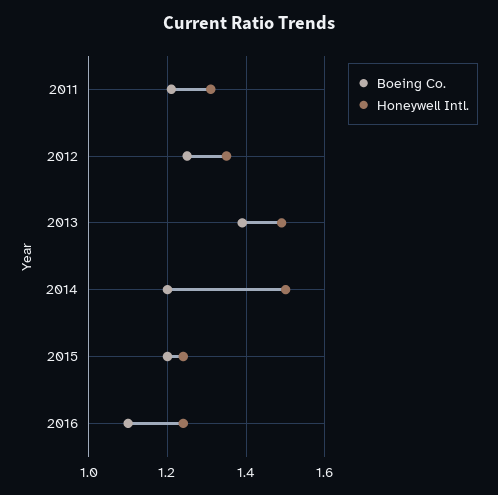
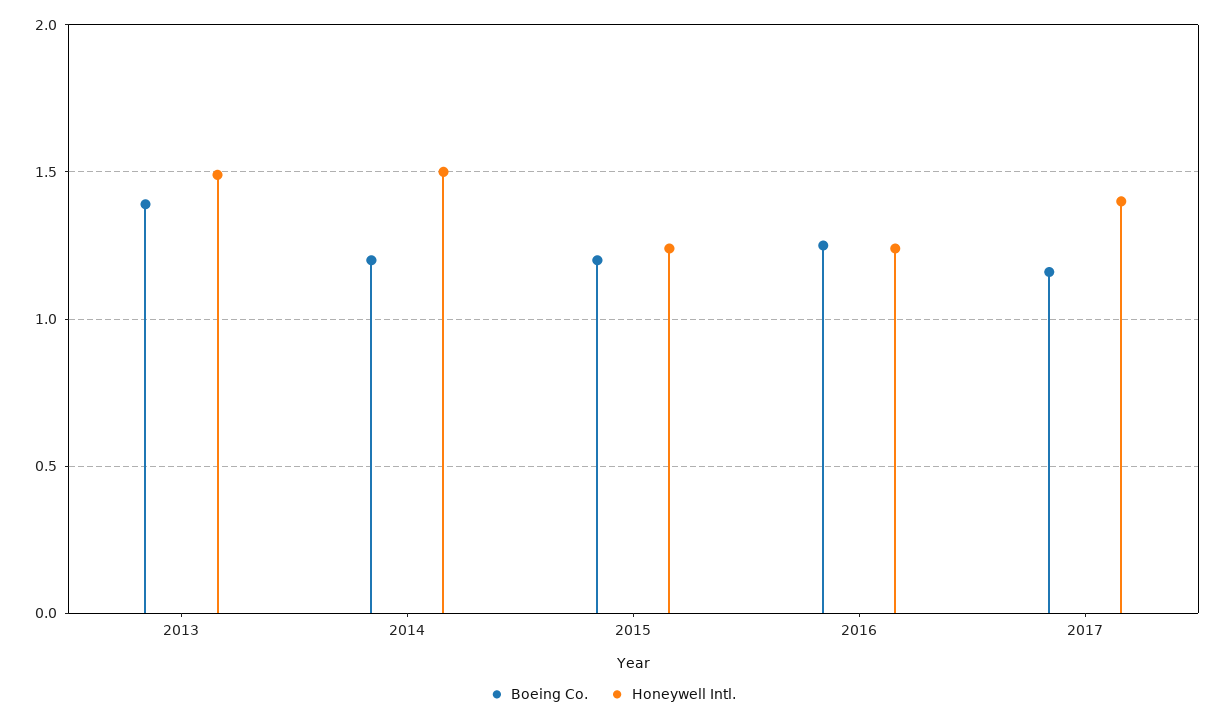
Boeing Co., 2011: 1.2 -> none
Honeywell Intl., 2011: 1.3 -> none
Boeing Co., 2012: 1.25 -> none
Honeywell Intl., 2012: 1.35 -> none
Boeing Co., 2016: 1.1 -> 1.25
Boeing Co., 2017: none -> 1.15
Honeywell Intl., 2017: none -> 1.4

